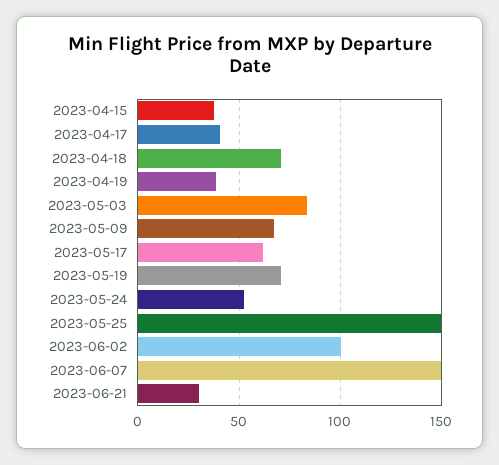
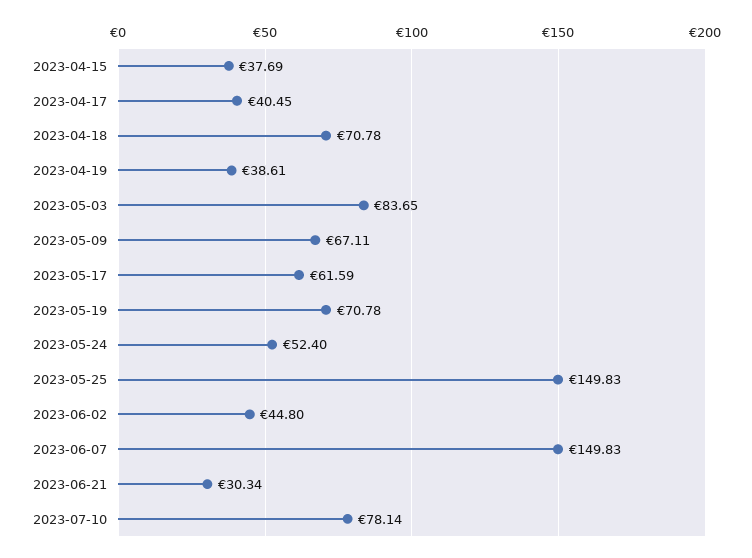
2023-06-02: 100 -> 44.8
2023-07-10: none -> 78.14

